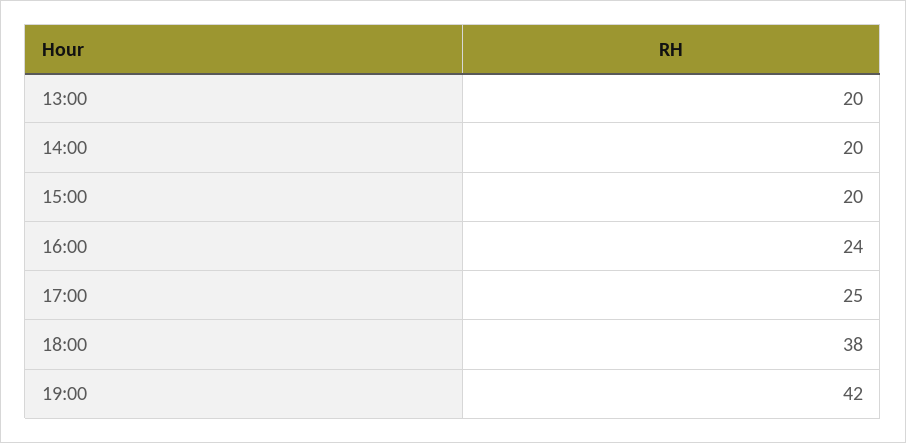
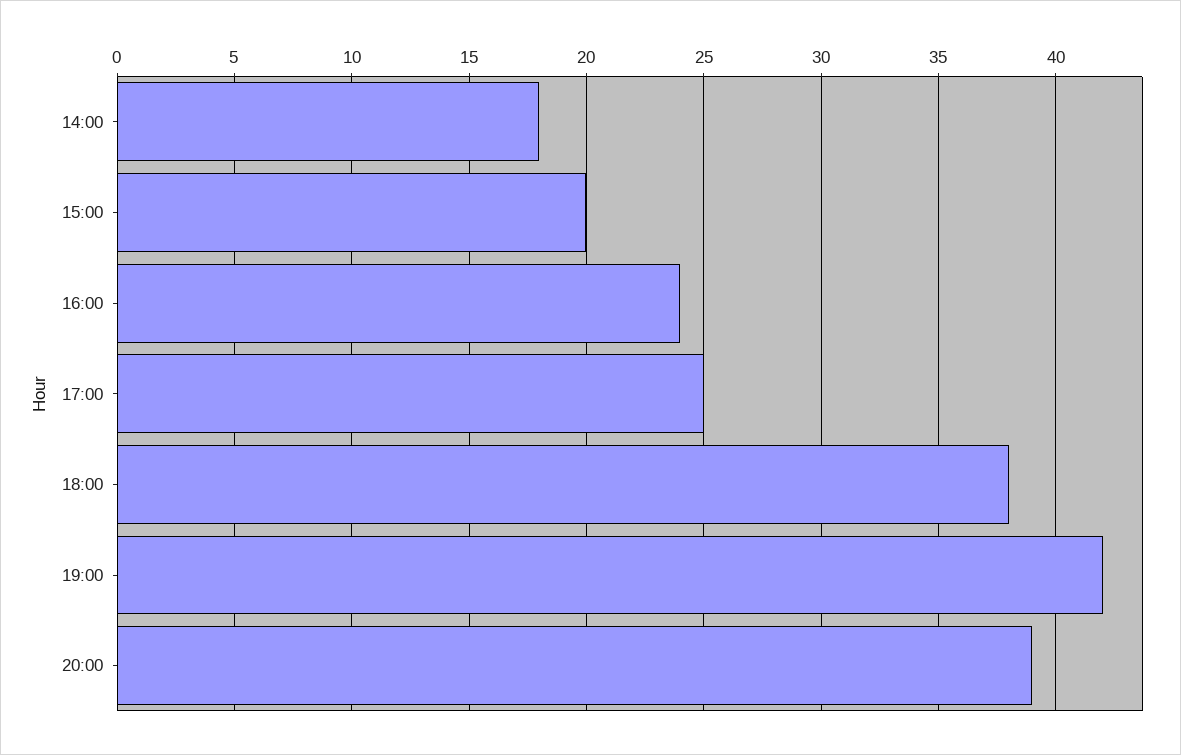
13:00: 20 -> none
14:00: 20 -> 18
20:00: none -> 39

